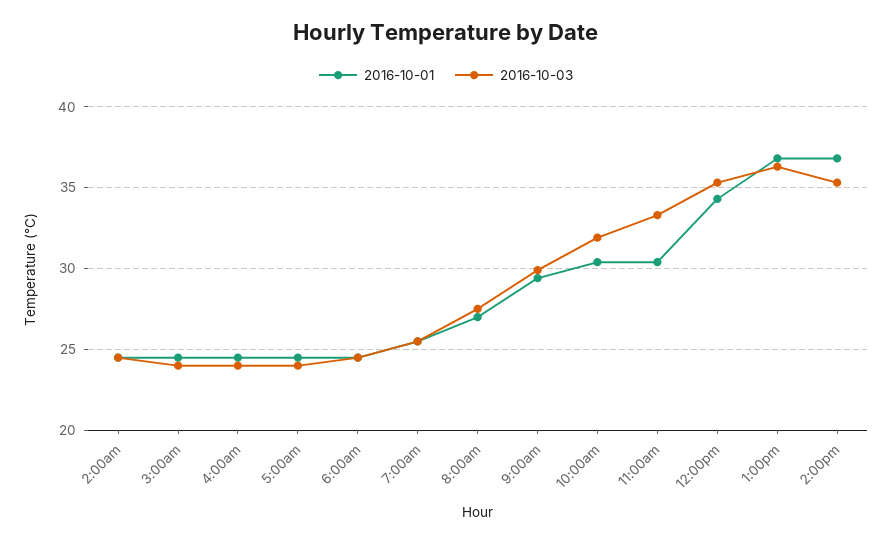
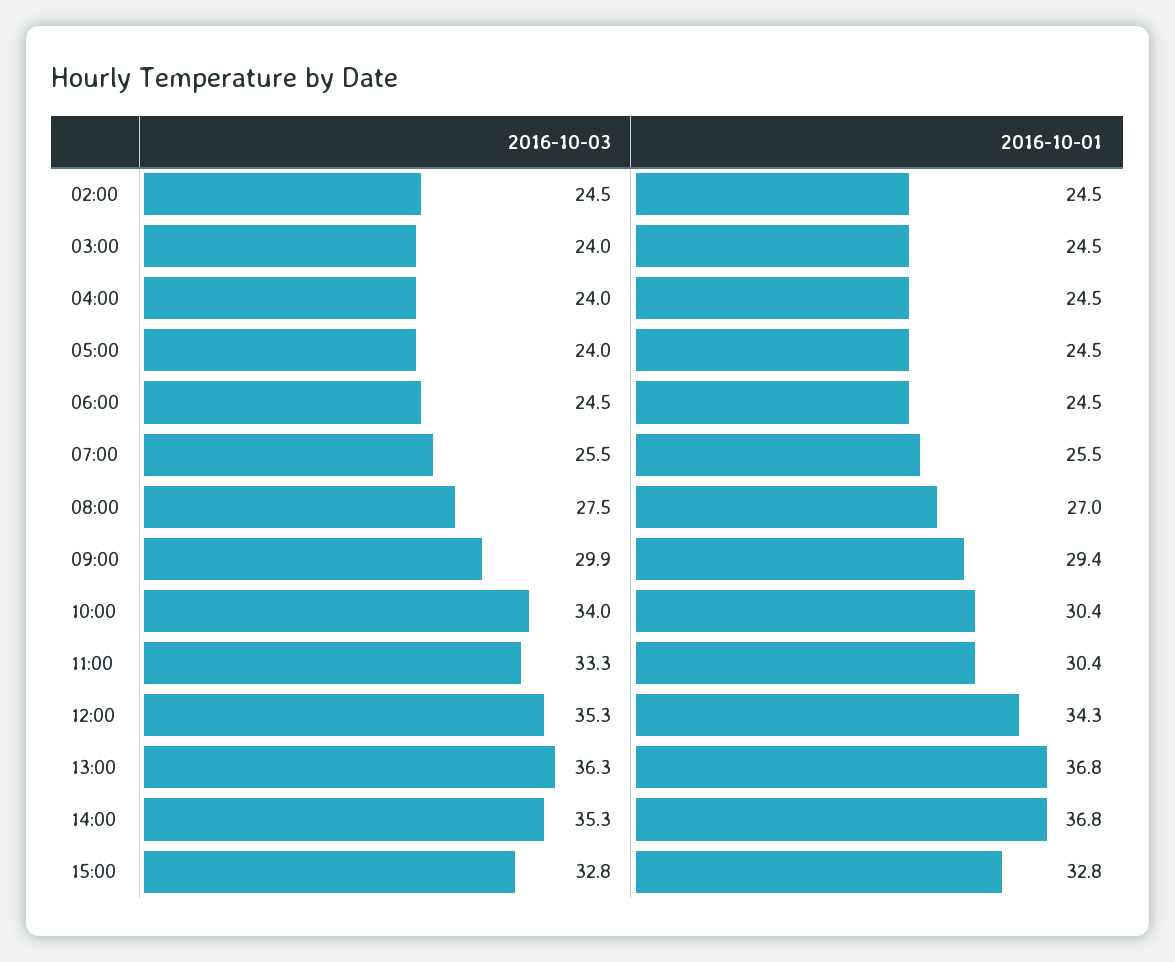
2016-10-03, 10:00am: 32 -> 34
2016-10-03, 15:00: none -> 32.8
2016-10-01, 15:00: none -> 32.8

